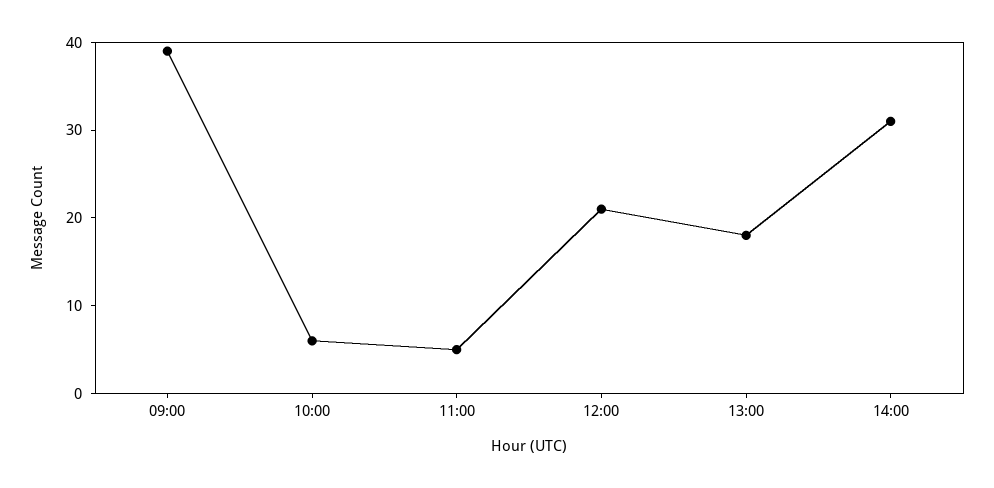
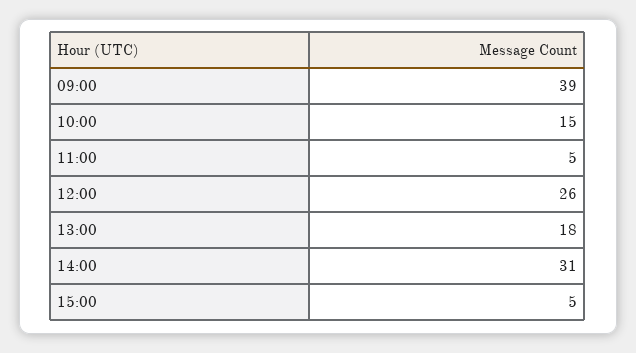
10:00: 6 -> 15
12:00: 21 -> 26
15:00: none -> 5

